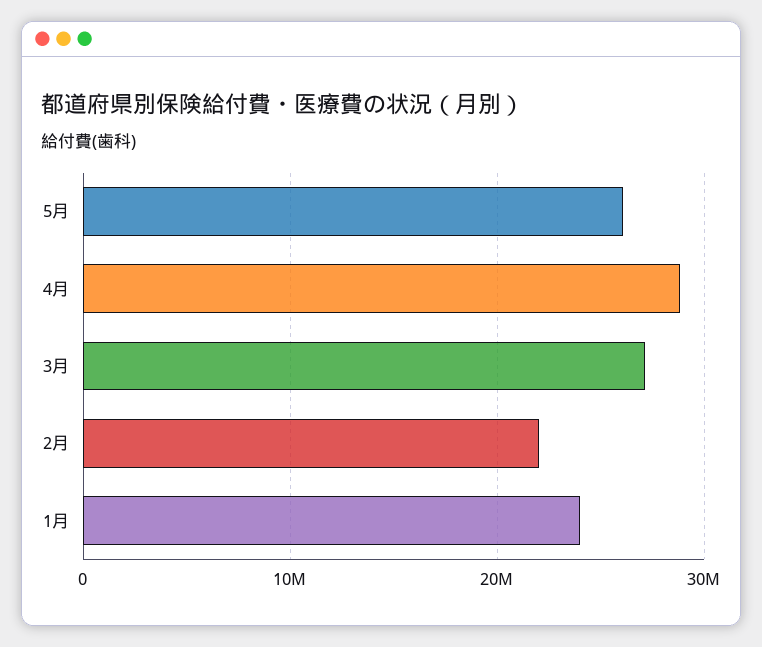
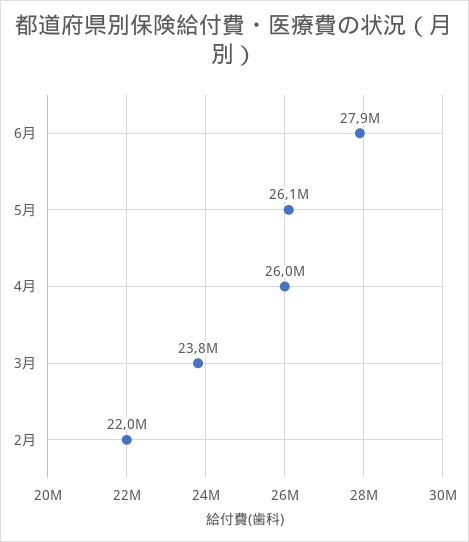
4月: 29000000 -> 26000000
3月: 27000000 -> 23800000
1月: 24000000 -> none
6月: none -> 27900000

